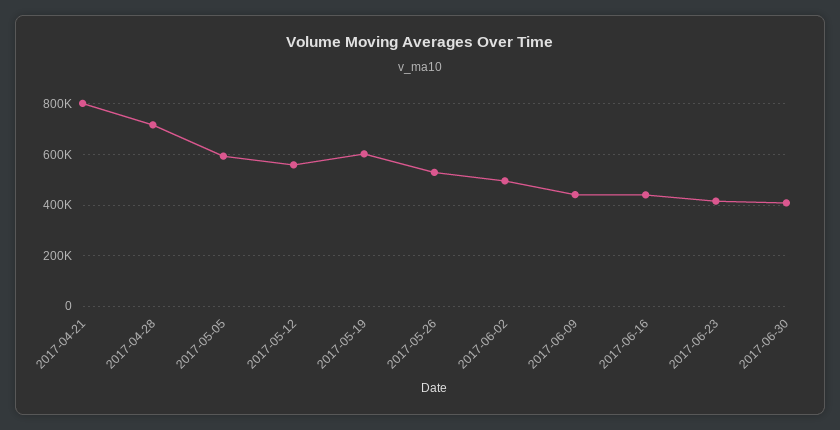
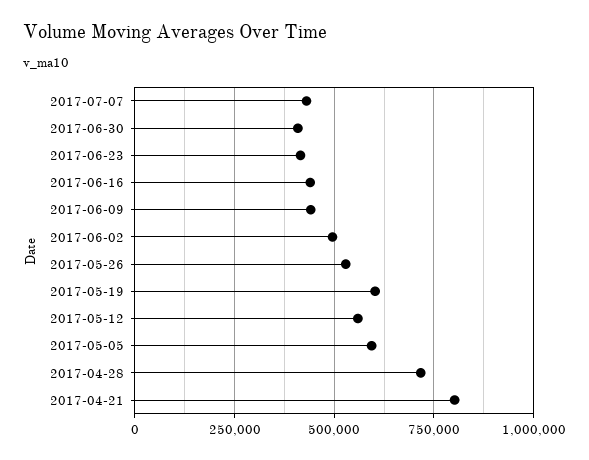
2017-07-07: none -> 425000

